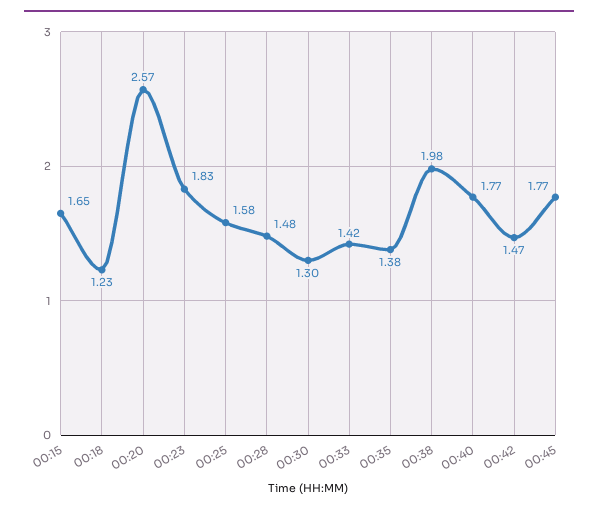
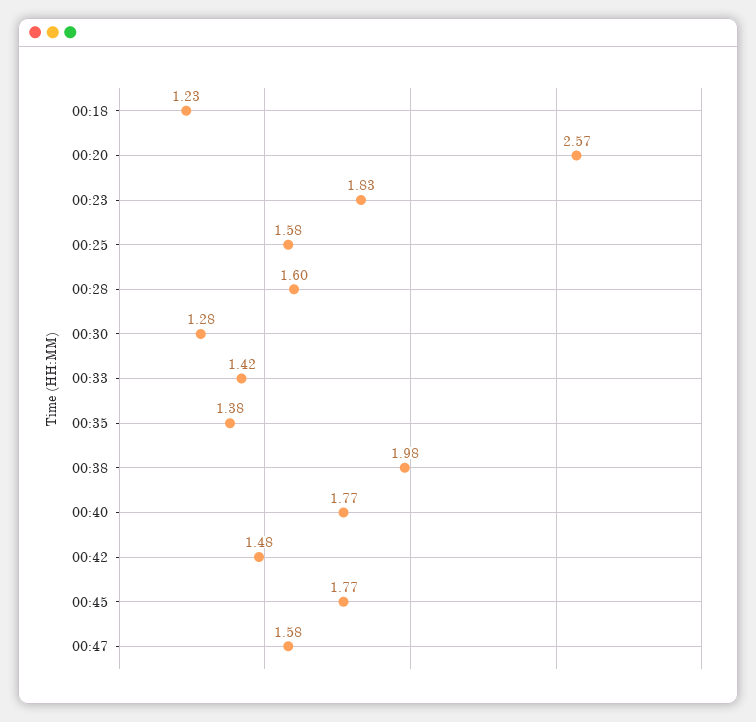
00:15: 1.65 -> none
00:28: 1.48 -> 1.6
00:30: 1.3 -> 1.28
00:42: 1.47 -> 1.48
00:47: none -> 1.58

